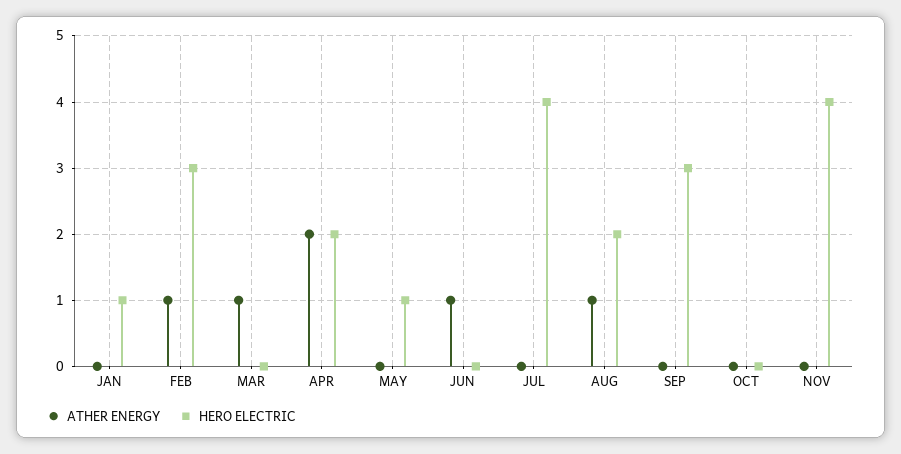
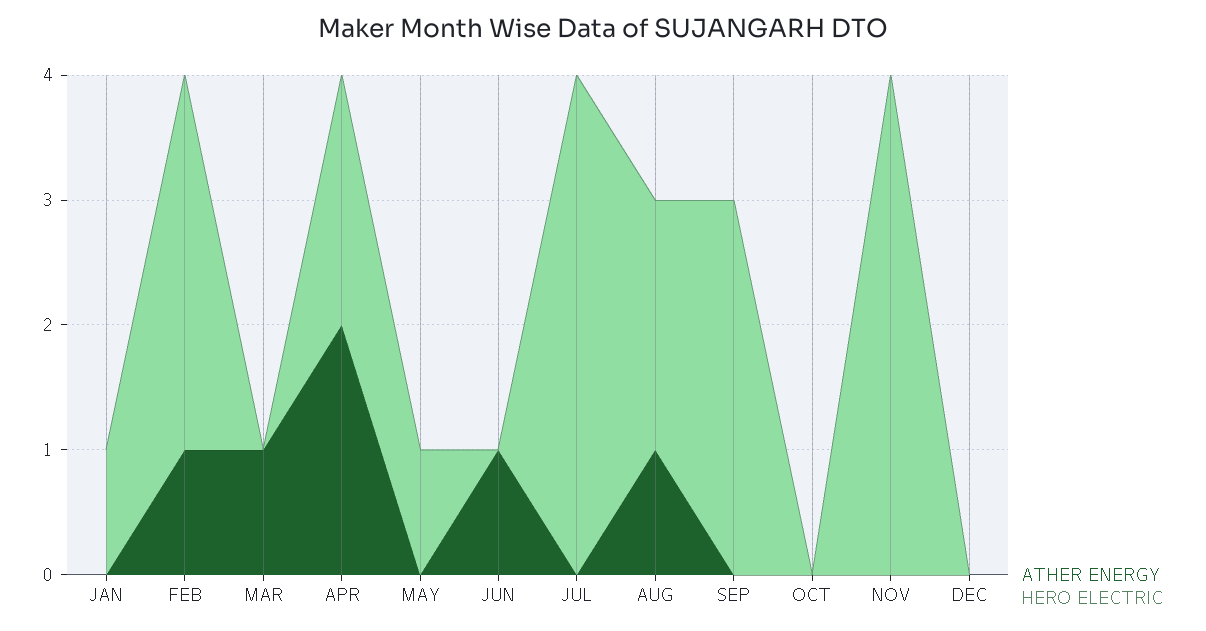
ATHER ENERGY, DEC: none -> 0
HERO ELECTRIC, DEC: none -> 0

